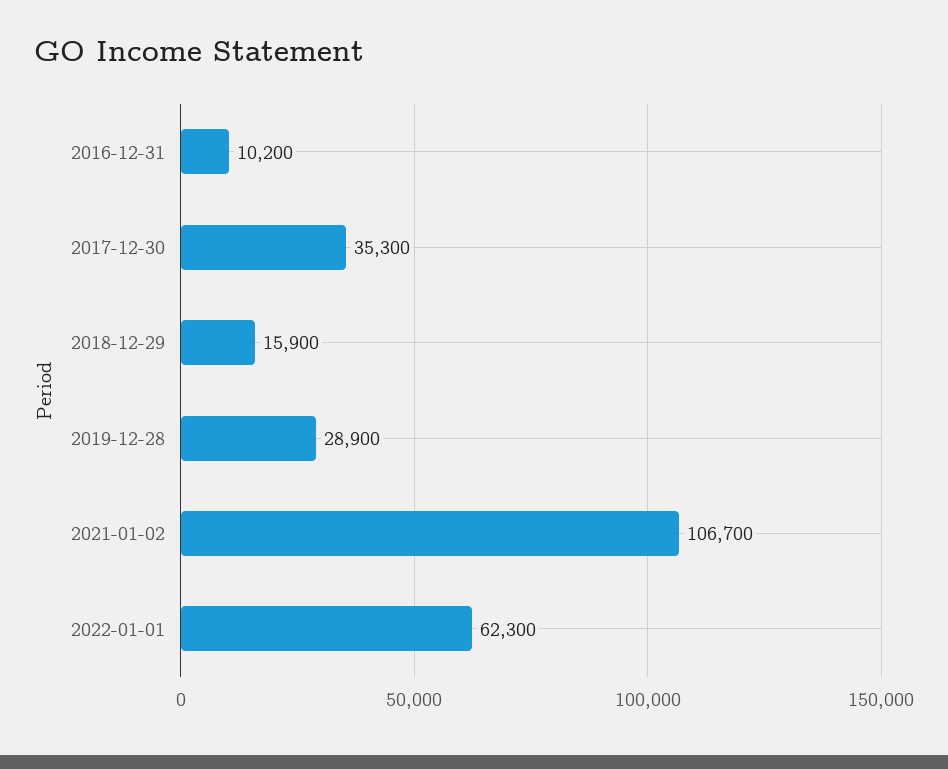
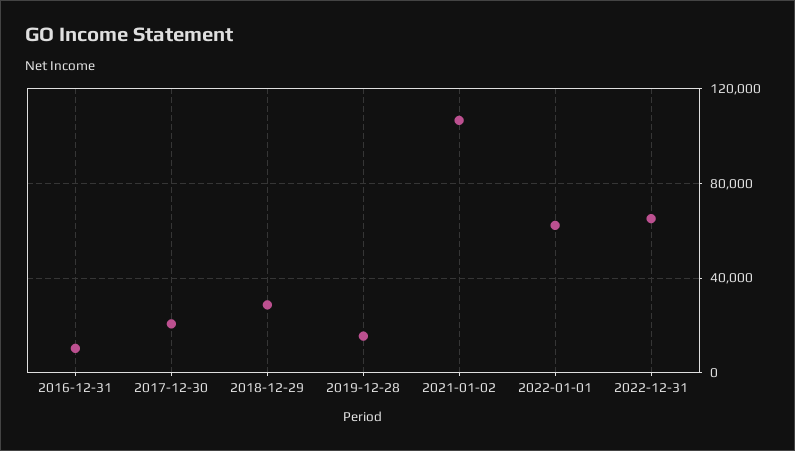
2017-12-30: 35300 -> 20000
2018-12-29: 15900 -> 30000
2019-12-28: 28900 -> 15000
2022-12-31: none -> 65000

